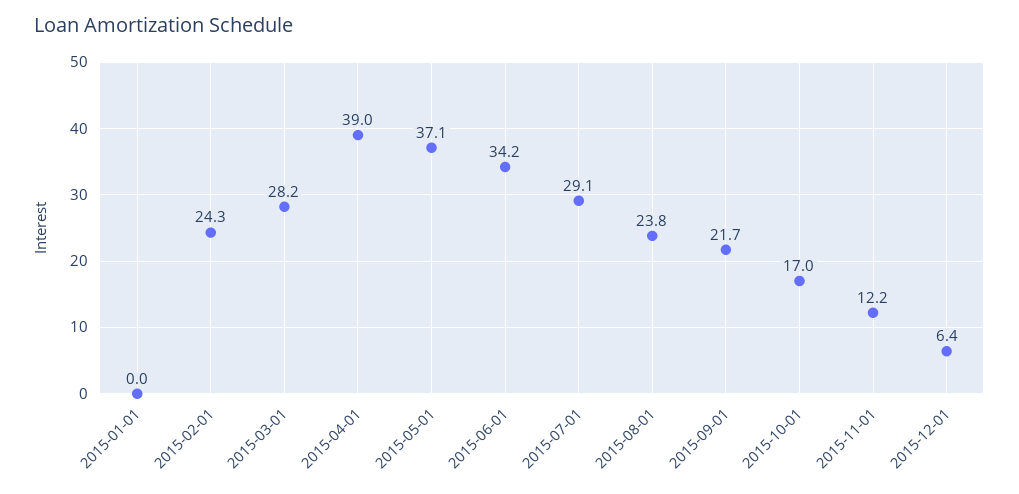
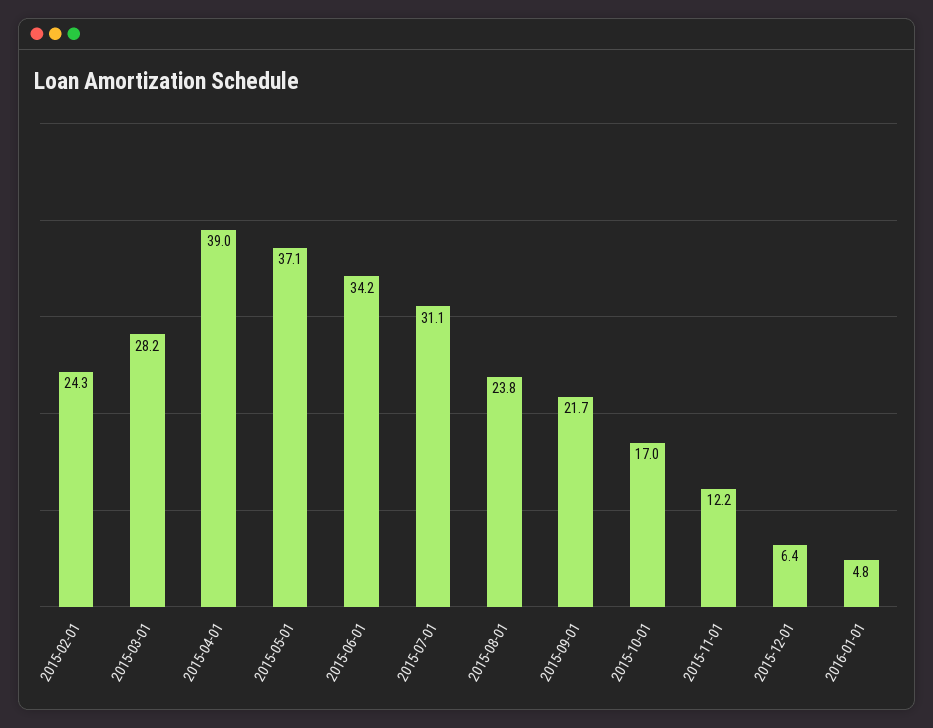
2015-01-01: 0 -> none
2015-07-01: 29.1 -> 31.1
2016-01-01: none -> 4.8

